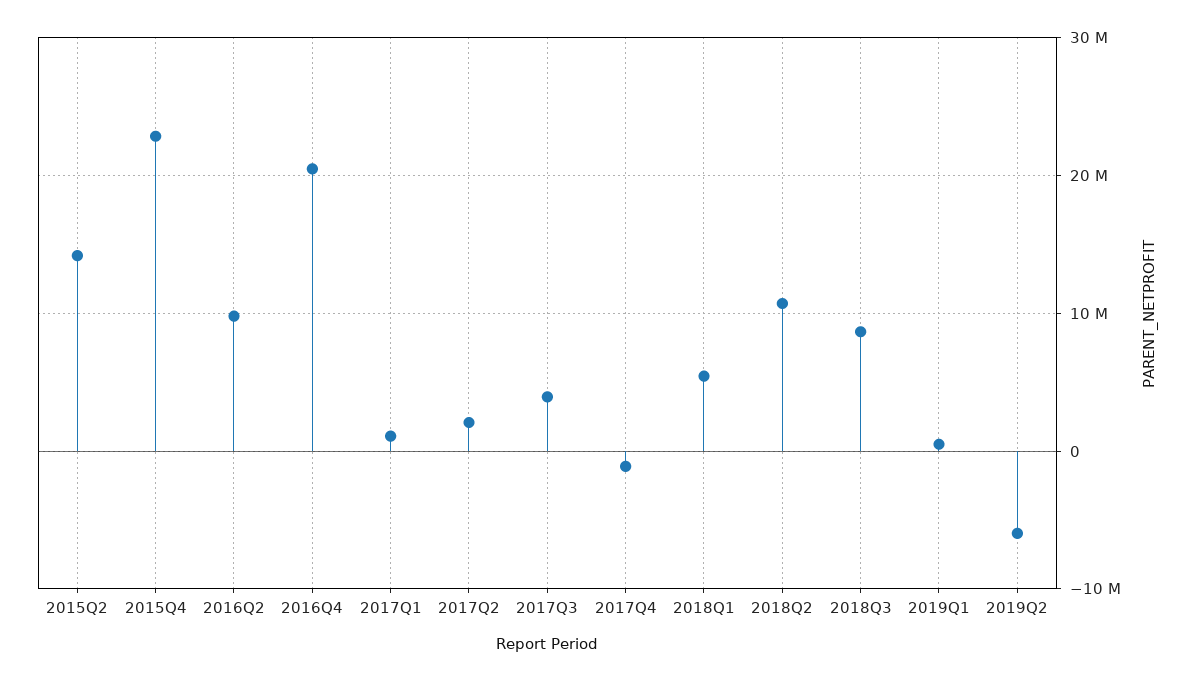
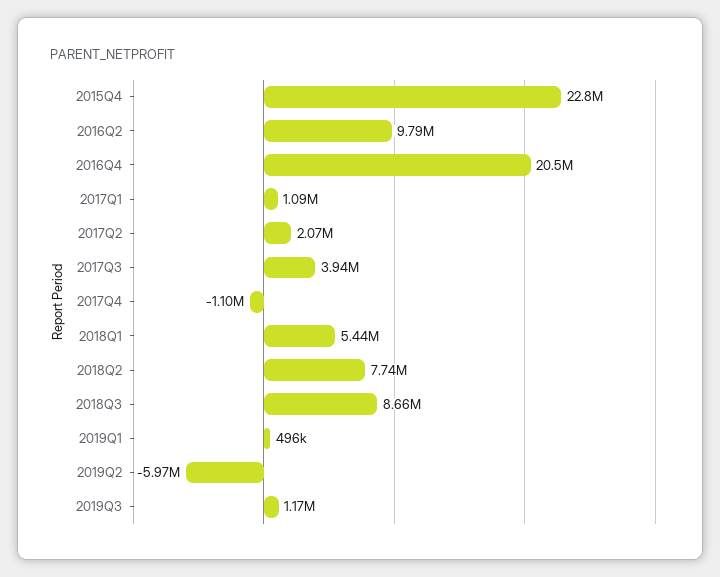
2015Q2: 14000000 -> none
2018Q2: 11000000 -> 7740000
2019Q3: none -> 1170000

